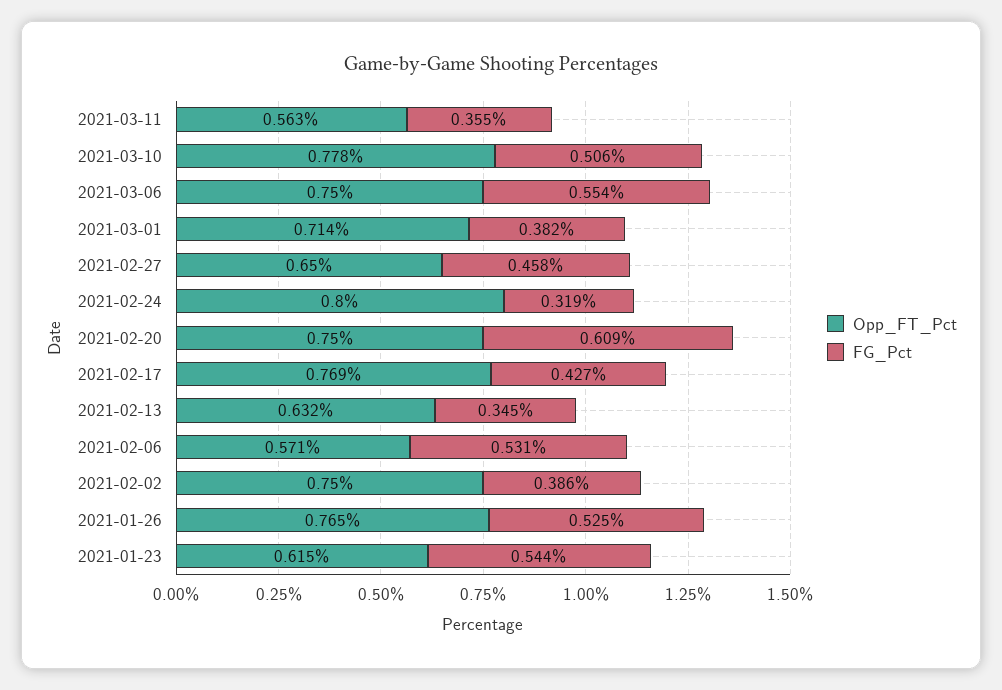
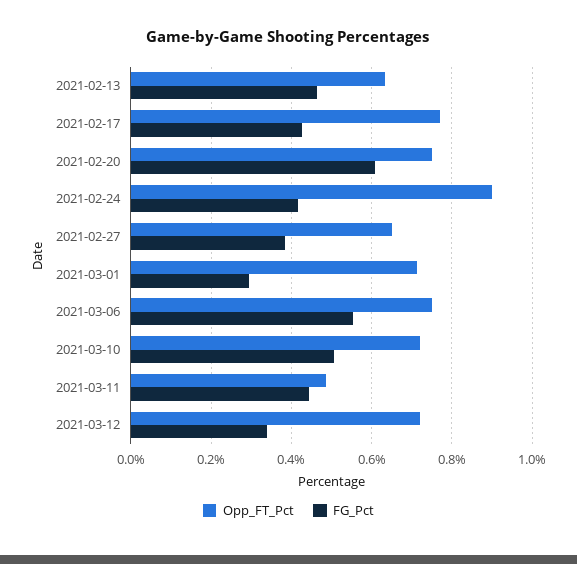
Opp_FT_Pct, 2021-03-11: 0.563 -> 0.48
FG_Pct, 2021-03-11: 0.355 -> 0.44
Opp_FT_Pct, 2021-03-10: 0.778 -> 0.72
FG_Pct, 2021-03-01: 0.382 -> 0.3
FG_Pct, 2021-02-27: 0.458 -> 0.38
Opp_FT_Pct, 2021-02-24: 0.8 -> 0.9
FG_Pct, 2021-02-24: 0.319 -> 0.42
FG_Pct, 2021-02-13: 0.345 -> 0.46
Opp_FT_Pct, 2021-02-06: 0.571 -> none
FG_Pct, 2021-02-06: 0.531 -> none
Opp_FT_Pct, 2021-02-02: 0.75 -> none
FG_Pct, 2021-02-02: 0.386 -> none
Opp_FT_Pct, 2021-01-26: 0.765 -> none
FG_Pct, 2021-01-26: 0.525 -> none
Opp_FT_Pct, 2021-01-23: 0.615 -> none
FG_Pct, 2021-01-23: 0.544 -> none
Opp_FT_Pct, 2021-03-12: none -> 0.72
FG_Pct, 2021-03-12: none -> 0.34

